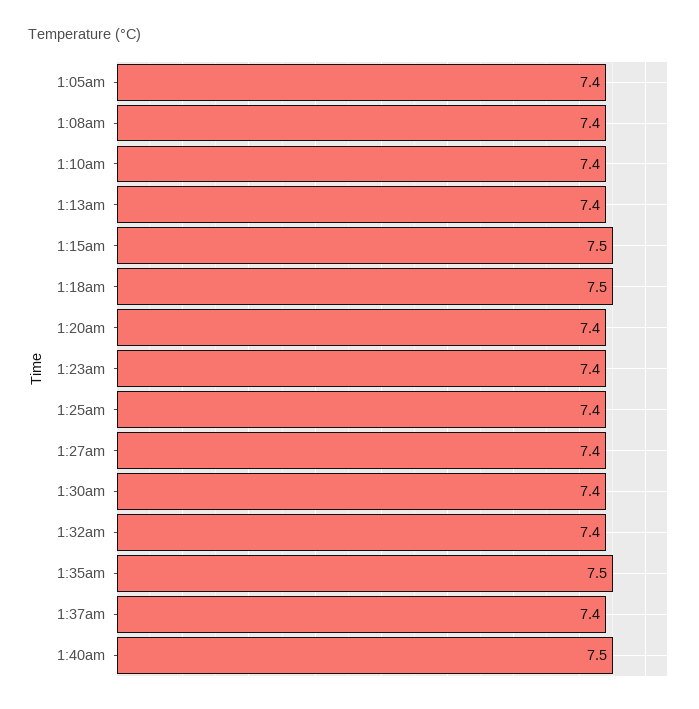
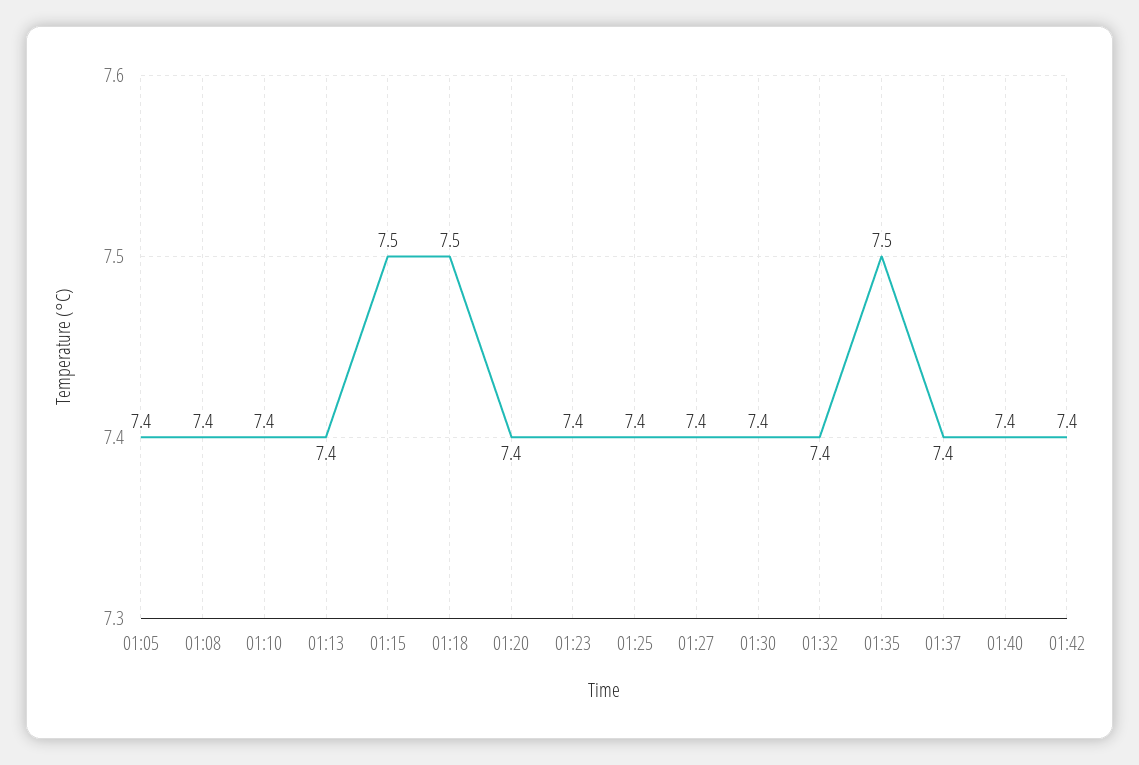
1:40am: 7.5 -> 7.4
01:42: none -> 7.4

